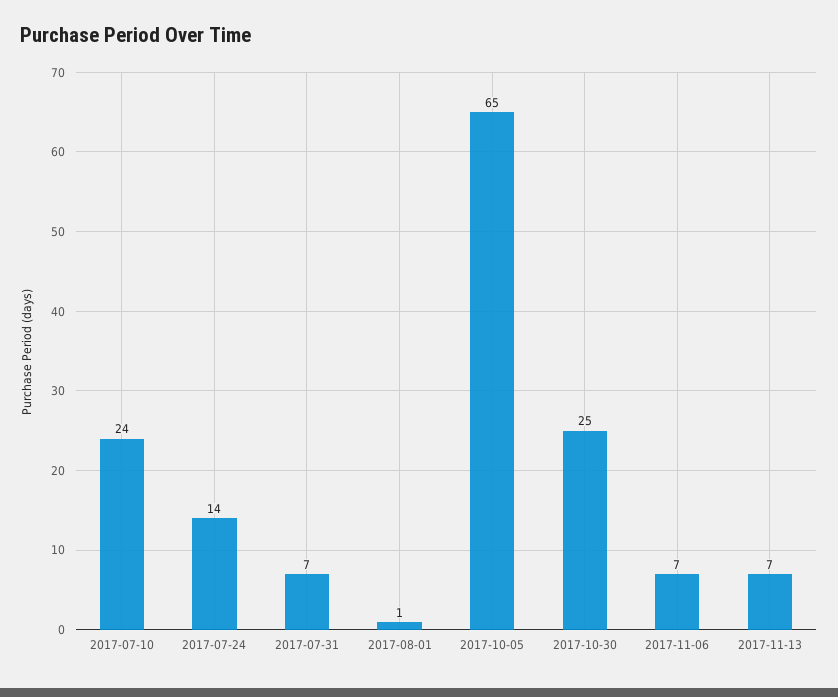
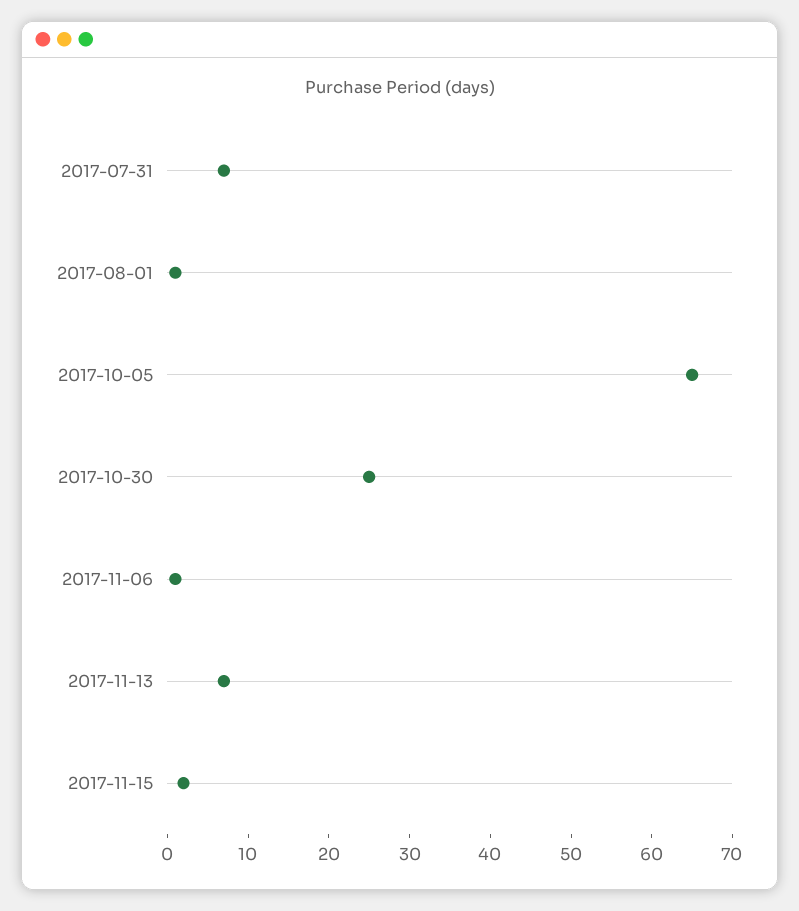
2017-07-10: 24 -> none
2017-07-24: 14 -> none
2017-11-06: 7 -> 1
2017-11-15: none -> 2

